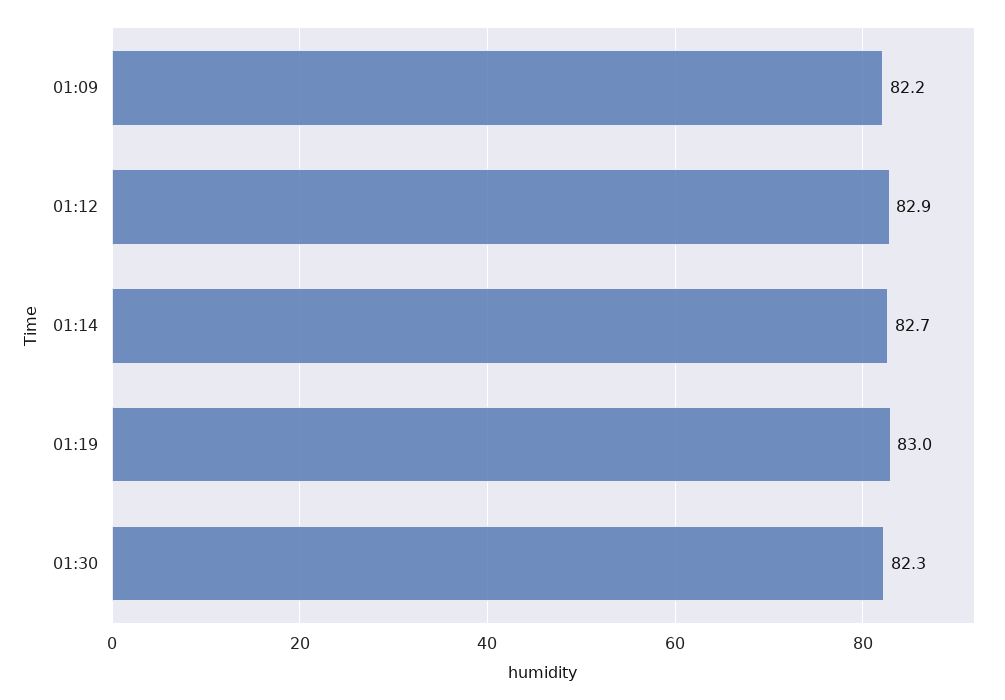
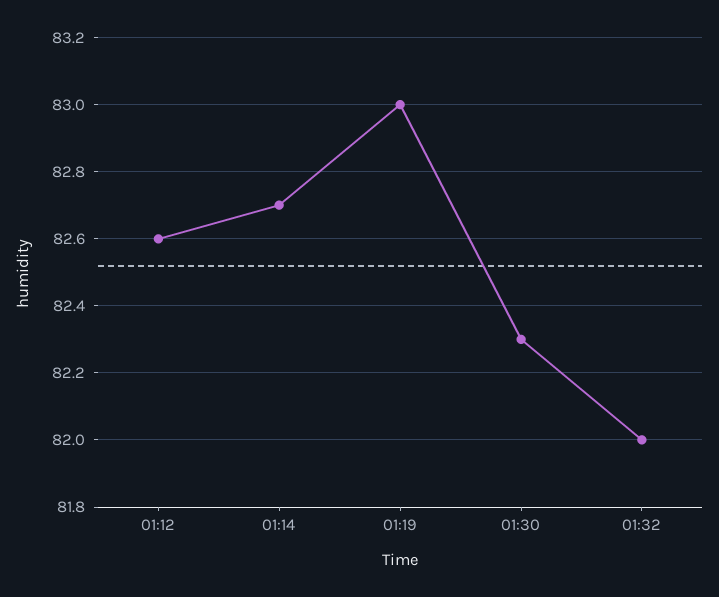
01:09: 82.2 -> none
01:12: 82.9 -> 82.6
01:32: none -> 82

